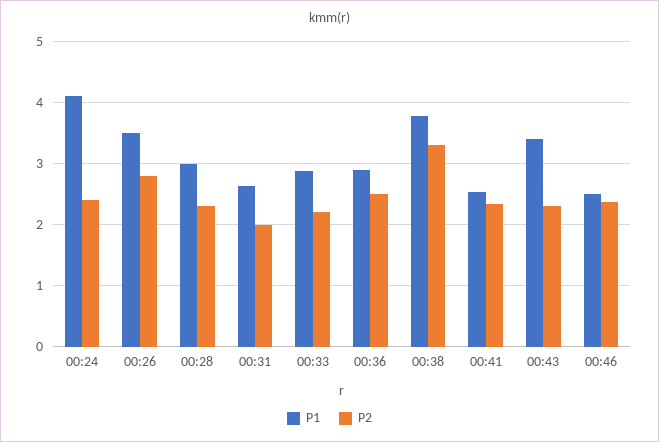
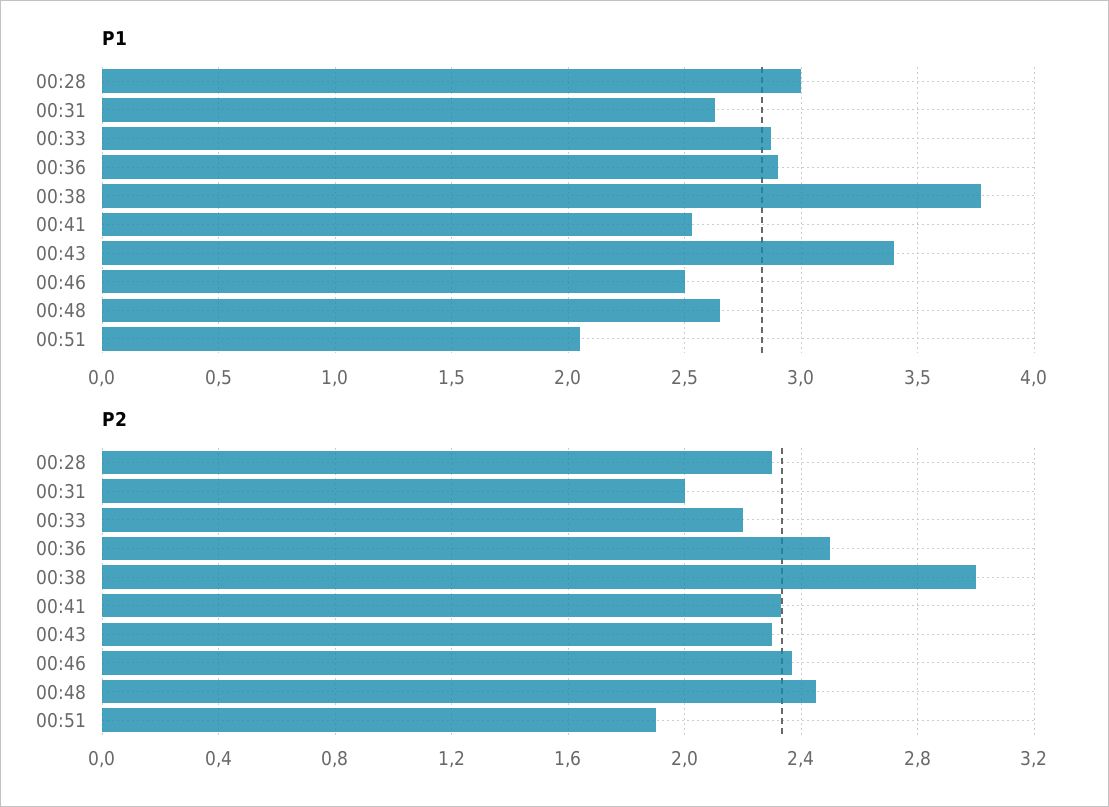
P1, 00:24: 4.1 -> none
P2, 00:24: 2.4 -> none
P1, 00:26: 3.5 -> none
P2, 00:26: 2.8 -> none
P2, 00:38: 3.3 -> 3
P1, 00:48: none -> 2.65
P1, 00:51: none -> 2.05
P2, 00:48: none -> 2.45
P2, 00:51: none -> 1.9

